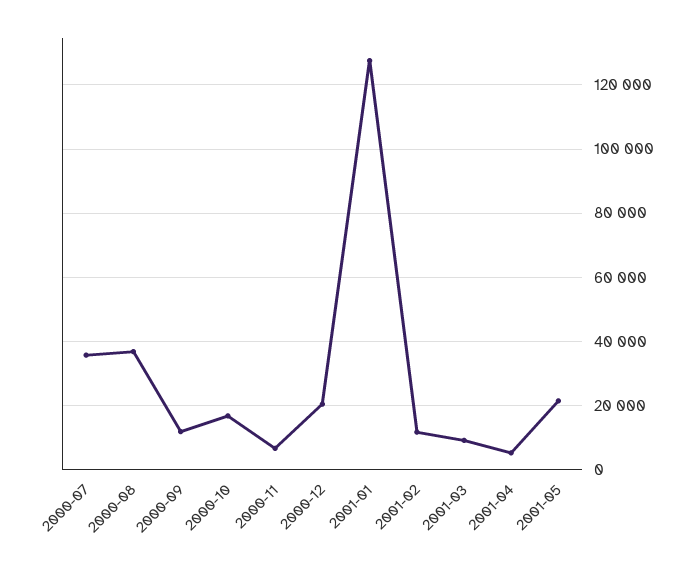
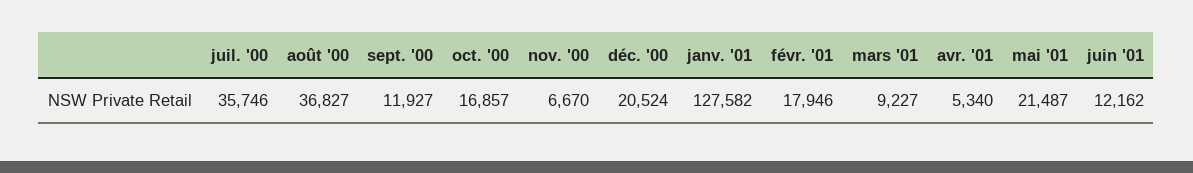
2001-02: 12000 -> 17946
juin '01: none -> 12162

